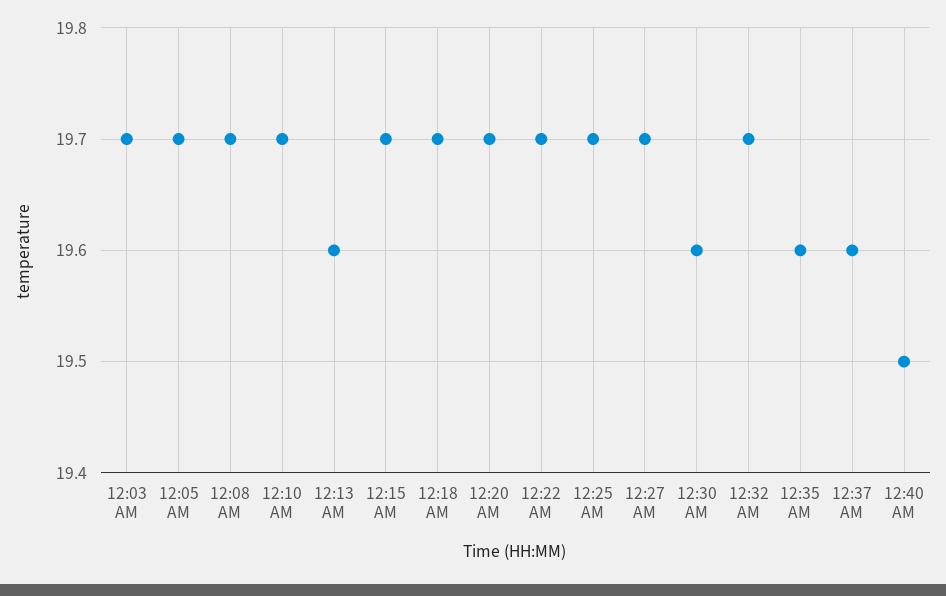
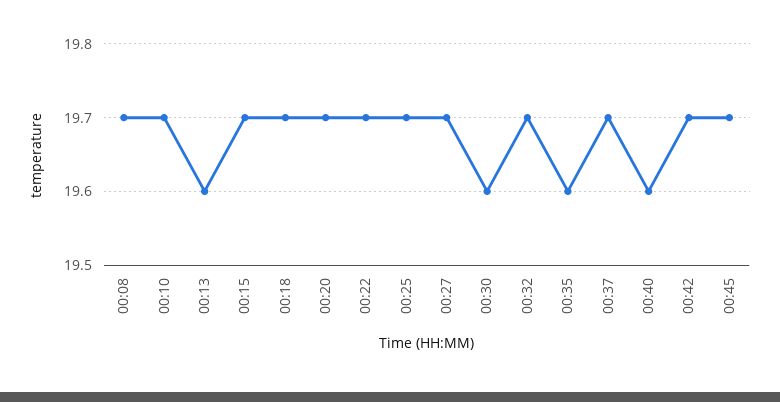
12:03 AM: 19.7 -> none
12:05 AM: 19.7 -> none
12:37 AM: 19.6 -> 19.7
12:40 AM: 19.5 -> 19.6
00:42: none -> 19.7
00:45: none -> 19.7

